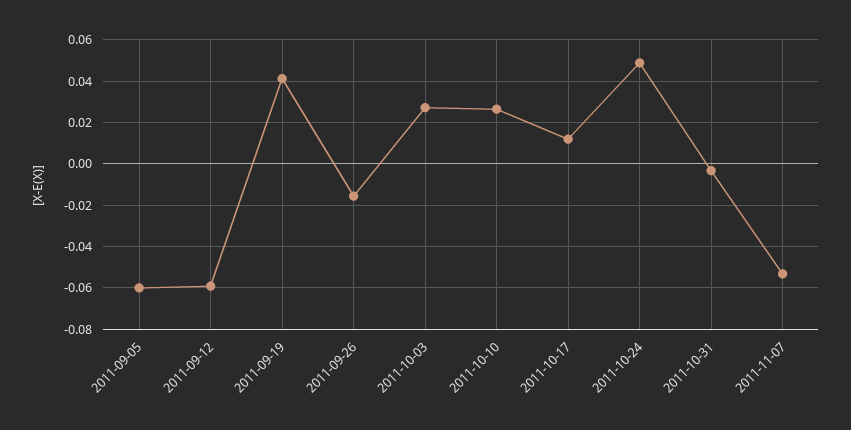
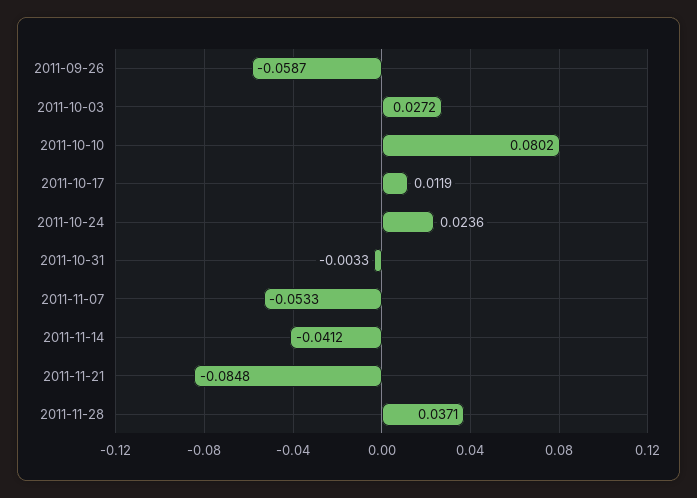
2011-09-05: -0.06 -> none
2011-09-12: -0.06 -> none
2011-09-19: 0.04 -> none
2011-09-26: -0.015 -> -0.0587
2011-10-10: 0.025 -> 0.0802
2011-10-24: 0.05 -> 0.0236
2011-11-14: none -> -0.0412
2011-11-21: none -> -0.0848
2011-11-28: none -> 0.0371

